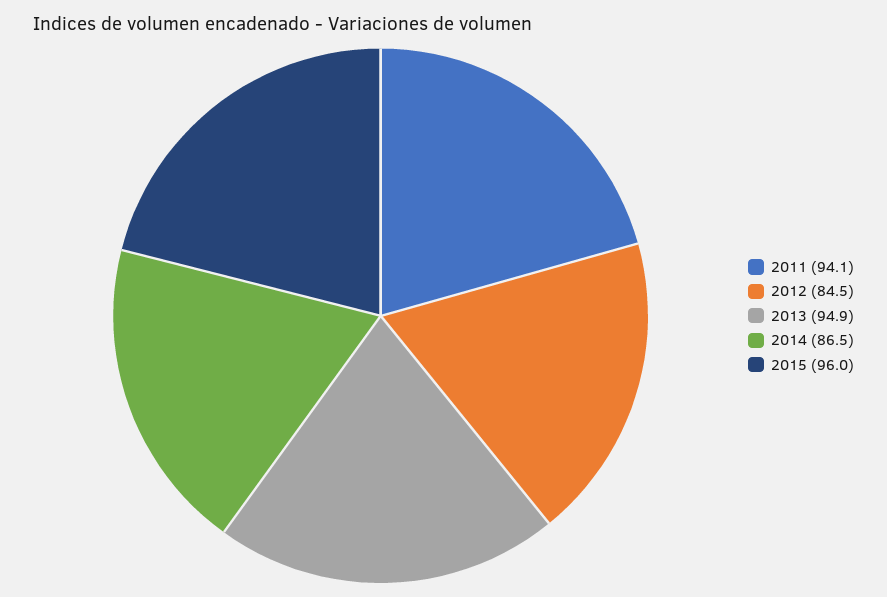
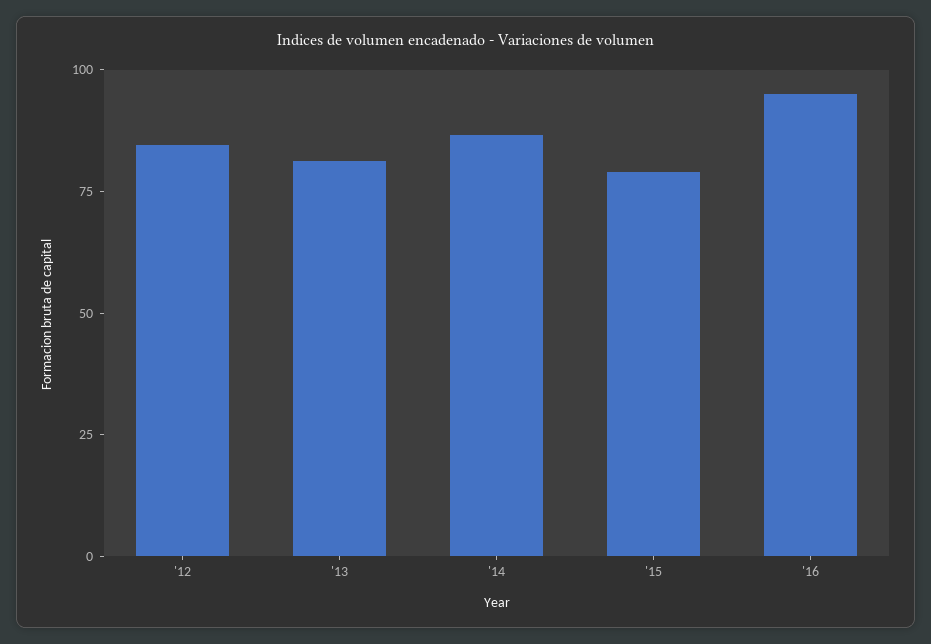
2011: 94.1 -> none
2013: 94.9 -> 80
2015: 96 -> 80
'16: none -> 95

